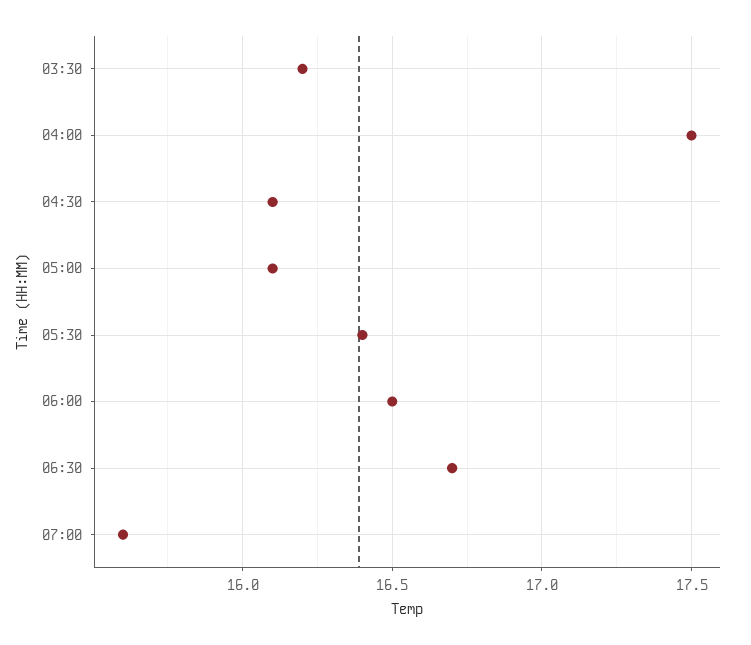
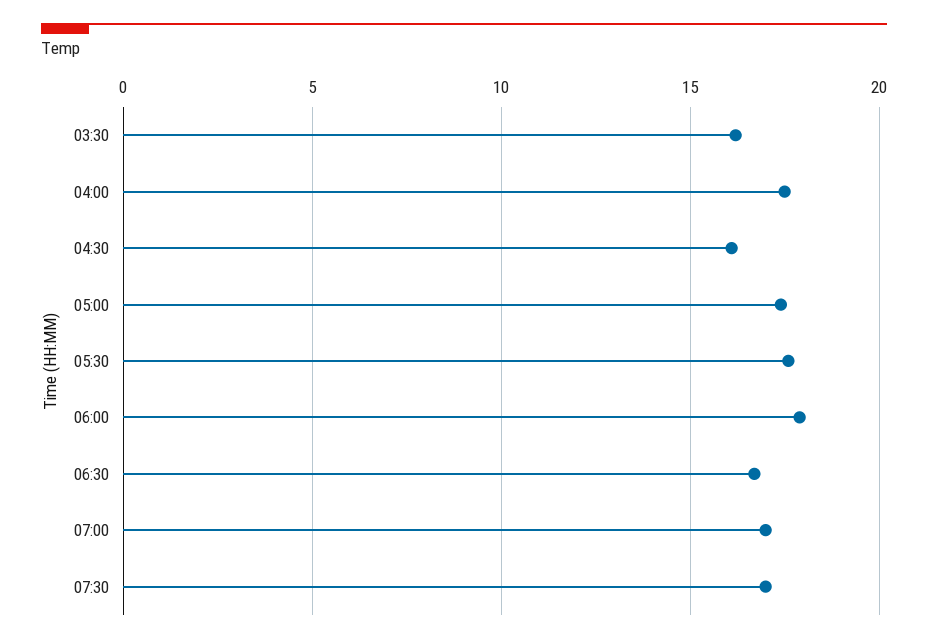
05:00: 16.1 -> 17.5
05:30: 16.4 -> 17.5
06:00: 16.5 -> 18
07:00: 15.6 -> 17
07:30: none -> 17

